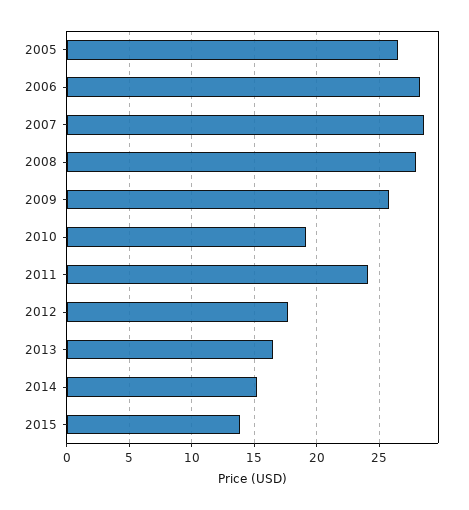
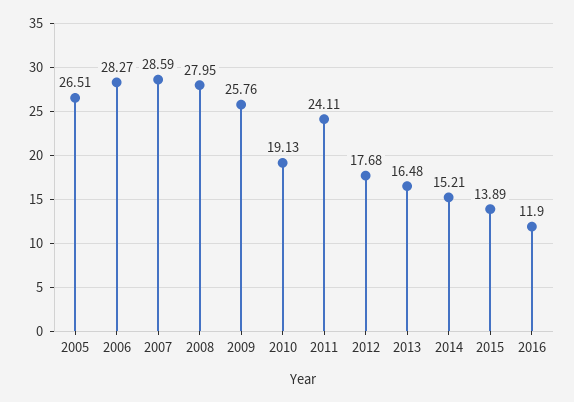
2016: none -> 11.9

